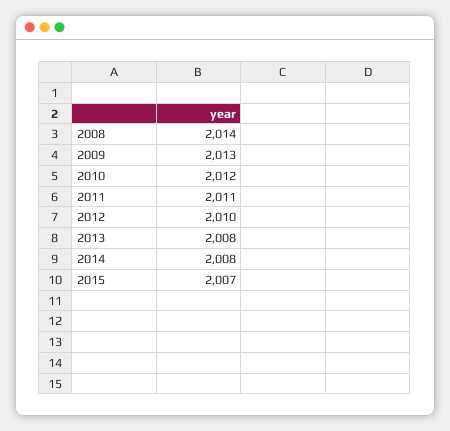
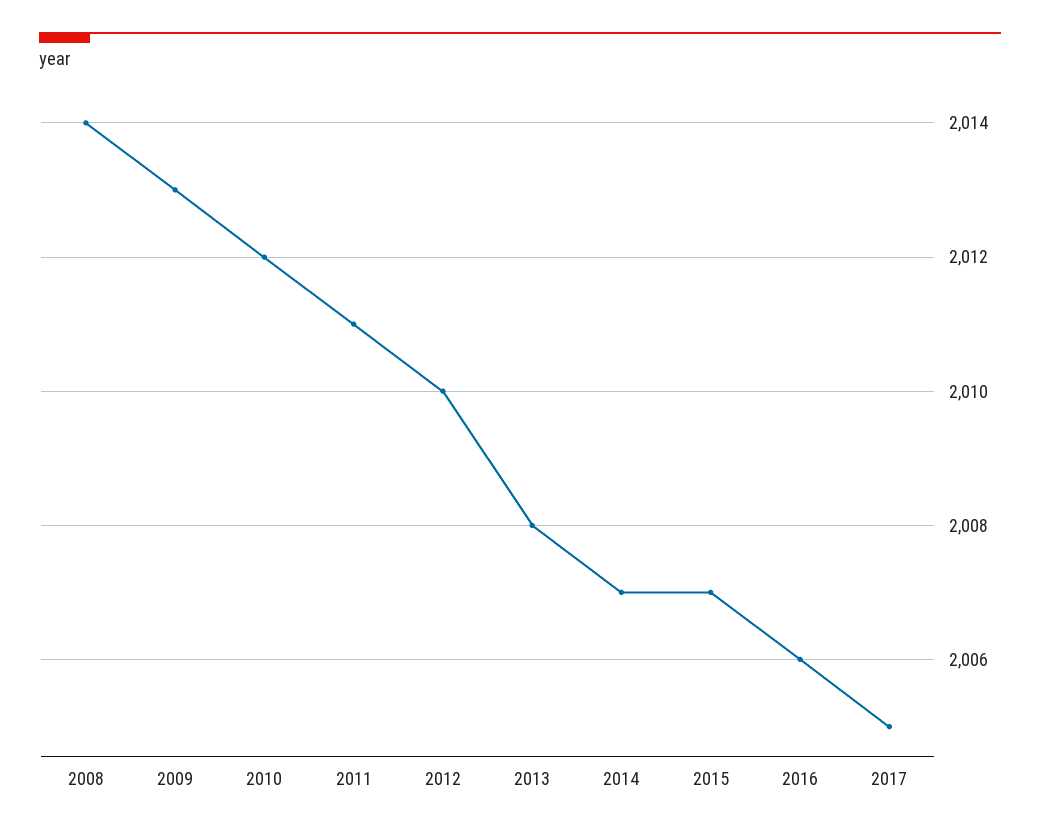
2014: 2008 -> 2007
2016: none -> 2006
2017: none -> 2005

